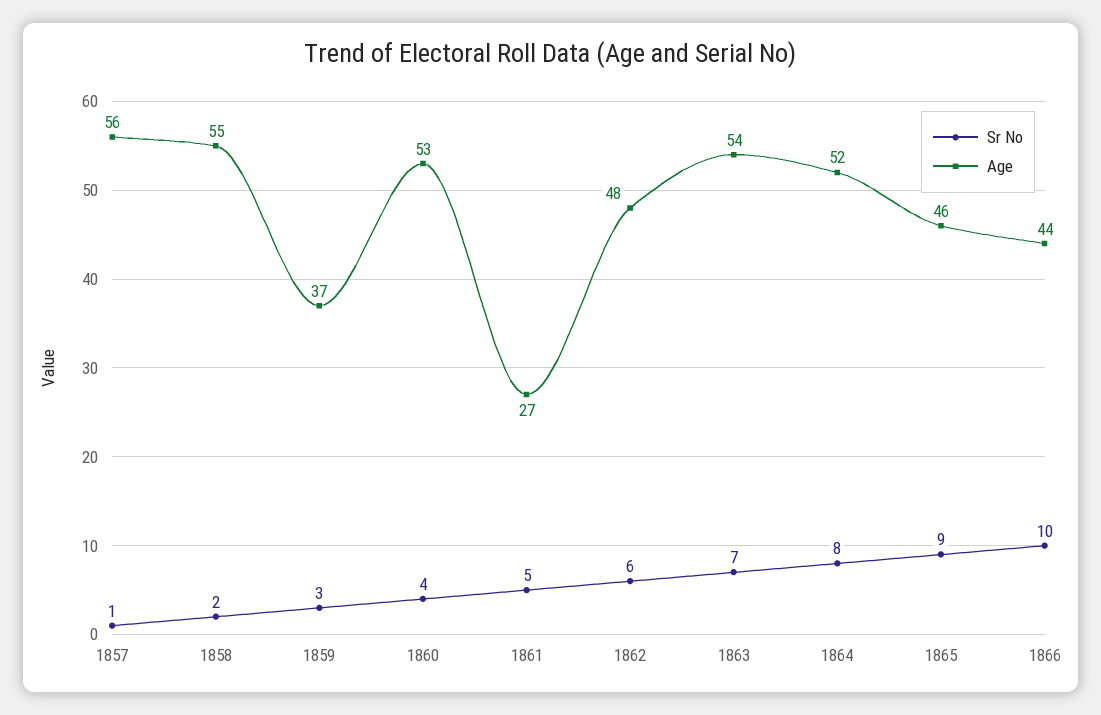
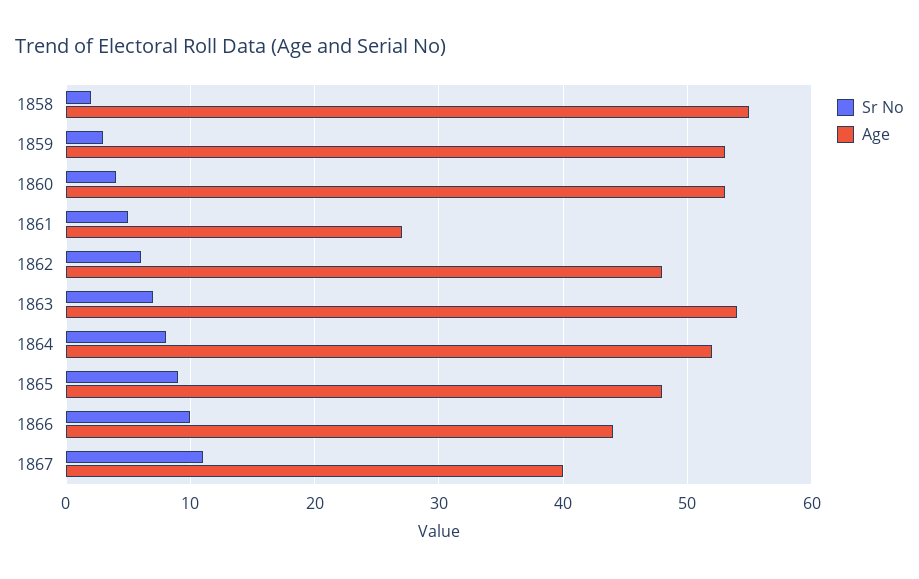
Sr No, 1857: 1 -> none
Age, 1857: 56 -> none
Age, 1859: 37 -> 53
Age, 1865: 46 -> 48
Sr No, 1867: none -> 11
Age, 1867: none -> 40

